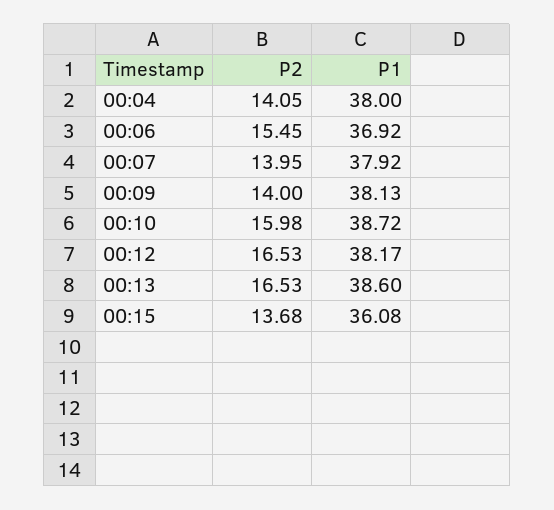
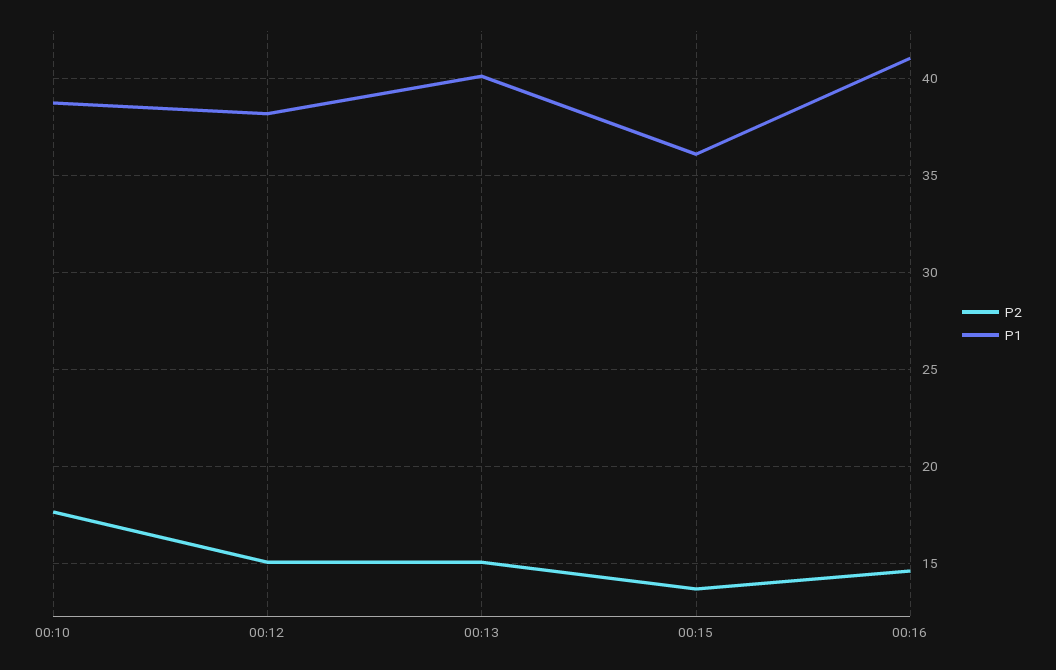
P2, 00:04: 14.05 -> none
P1, 00:04: 38 -> none
P2, 00:06: 15.45 -> none
P1, 00:06: 36.92 -> none
P2, 00:07: 13.95 -> none
P1, 00:07: 37.92 -> none
P2, 00:09: 14 -> none
P1, 00:09: 38.13 -> none
P2, 00:10: 15.98 -> 17.5
P2, 00:12: 16.53 -> 15
P2, 00:13: 16.53 -> 15
P1, 00:13: 38.6 -> 40
P2, 00:16: none -> 14.5
P1, 00:16: none -> 41

